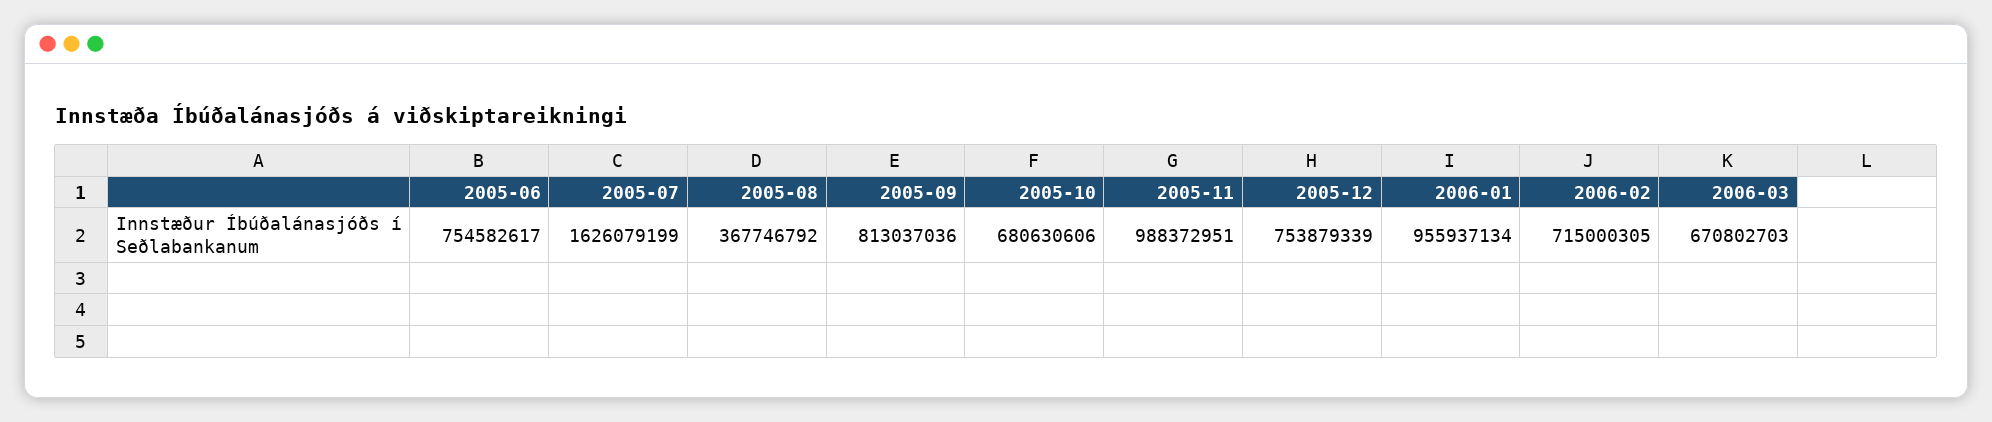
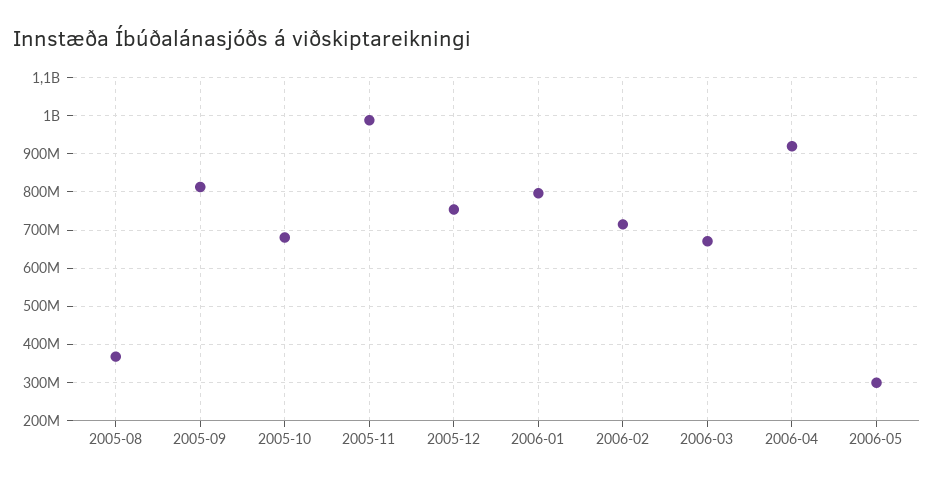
2005-06: 754582617 -> none
2005-07: 1626079199 -> none
2006-01: 955937134 -> 800000000
2006-04: none -> 920000000
2006-05: none -> 300000000

